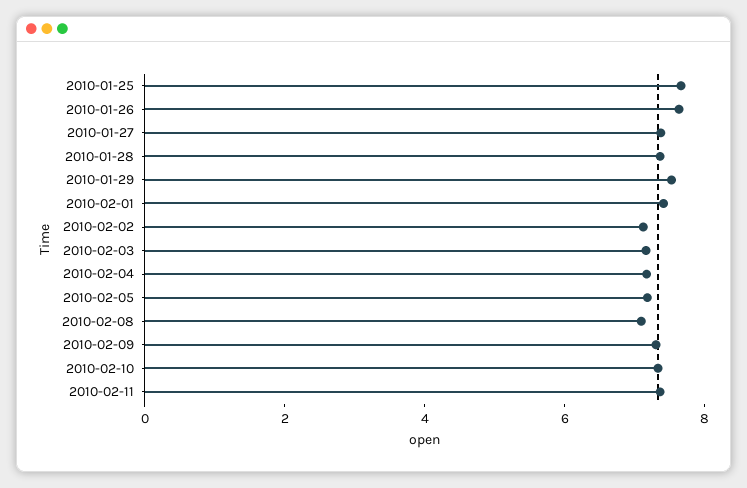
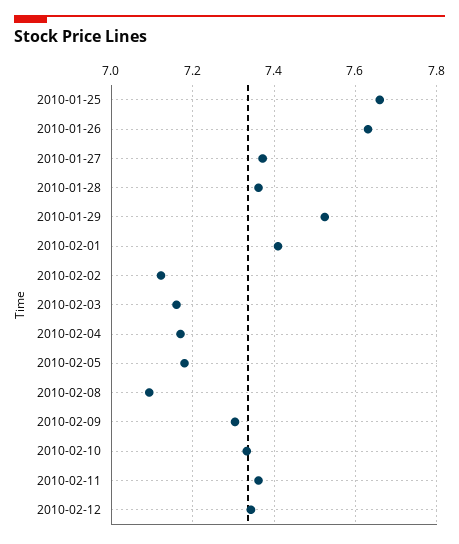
2010-02-12: none -> 7.34

